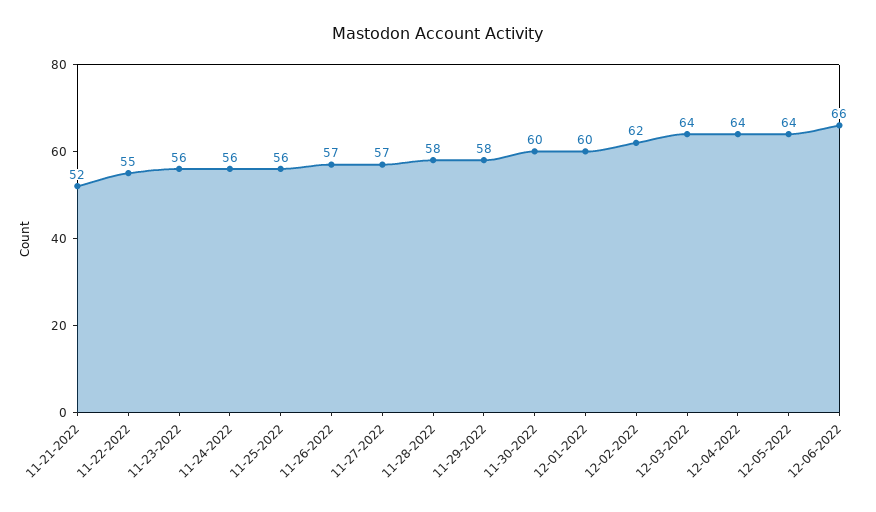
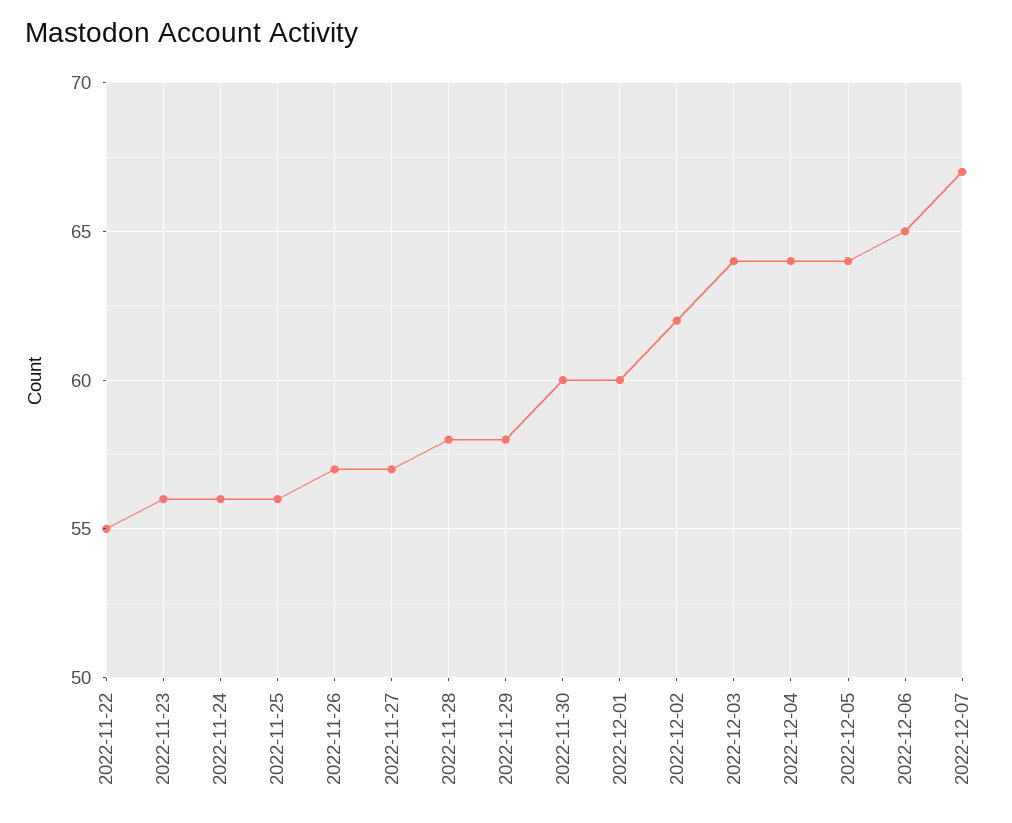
11-21-2022: 52 -> none
12-06-2022: 66 -> 65
2022-12-07: none -> 67

